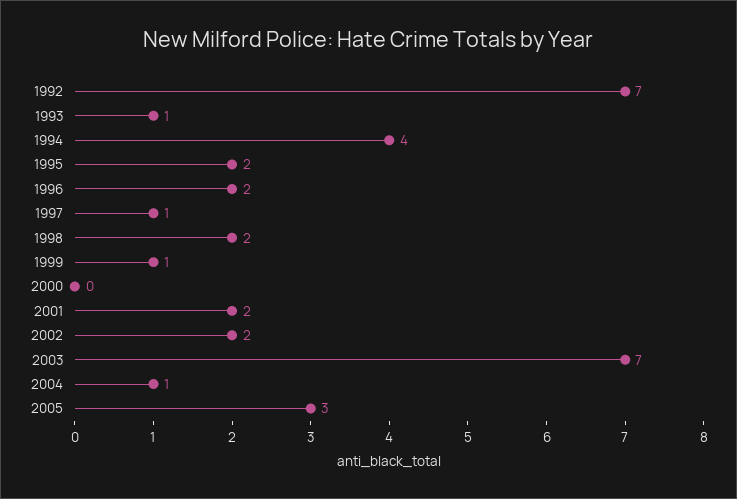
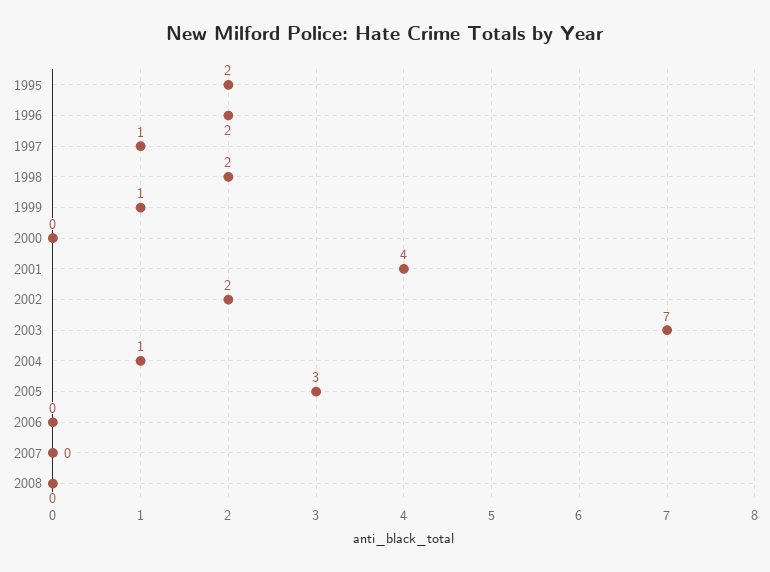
1992: 7 -> none
1993: 1 -> none
1994: 4 -> none
2001: 2 -> 4
2006: none -> 0
2007: none -> 0
2008: none -> 0

